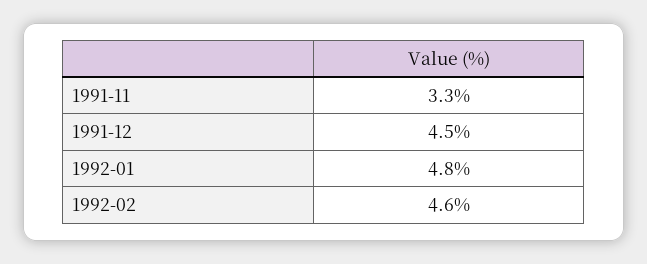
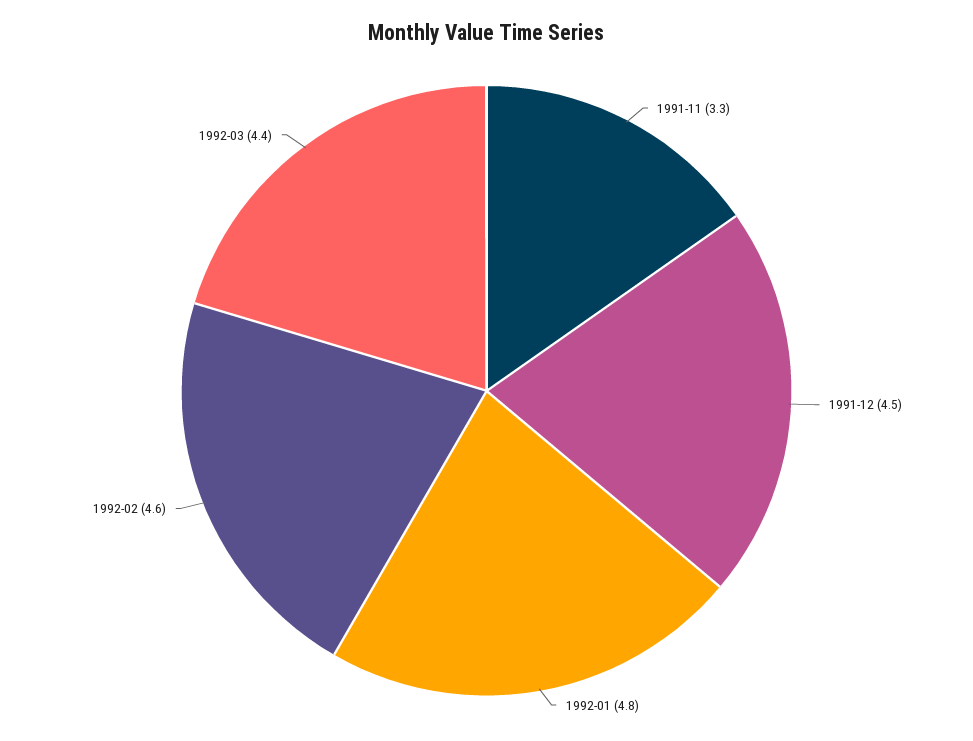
1992-03: none -> 4.4

